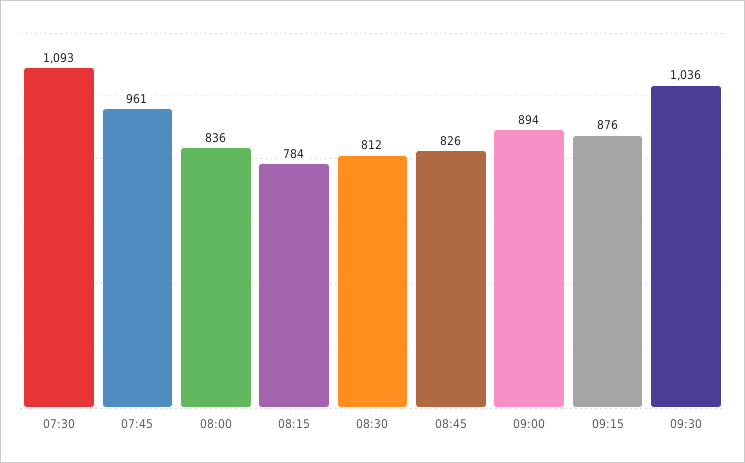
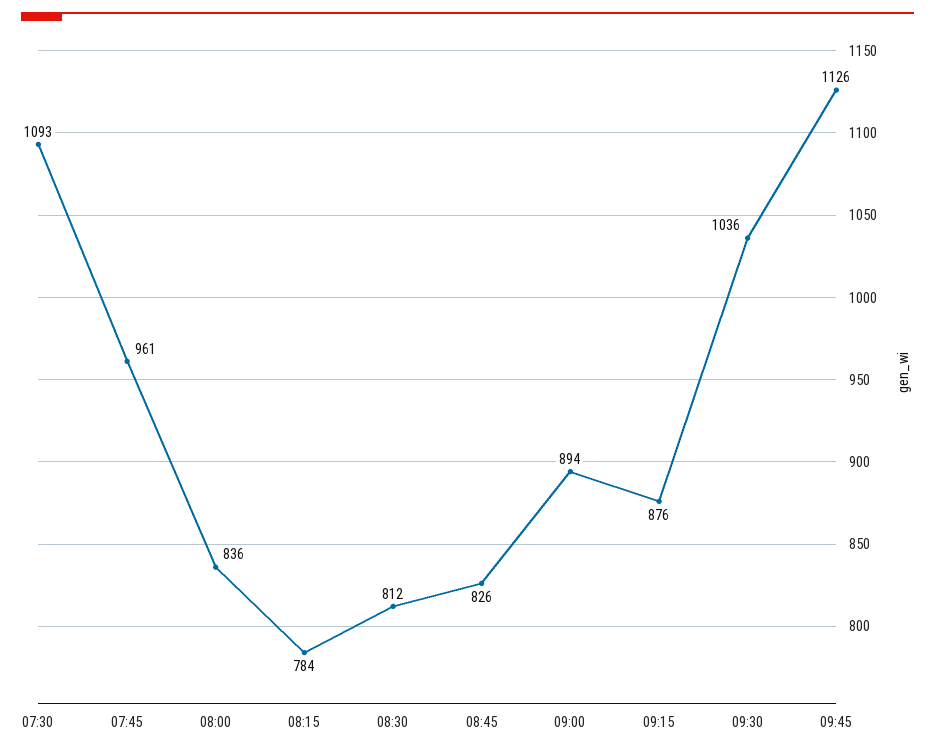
09:45: none -> 1126

